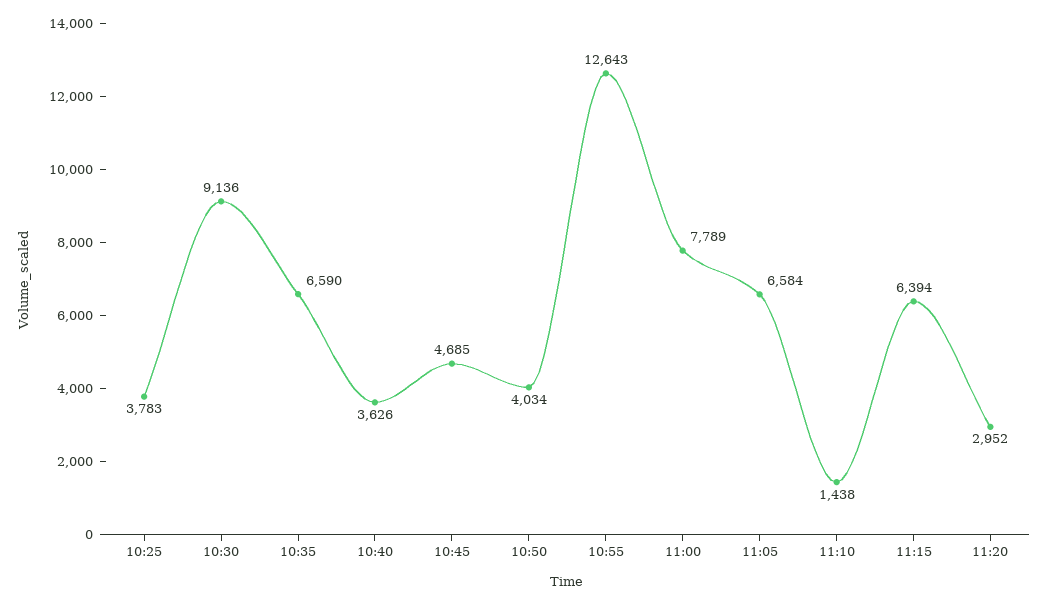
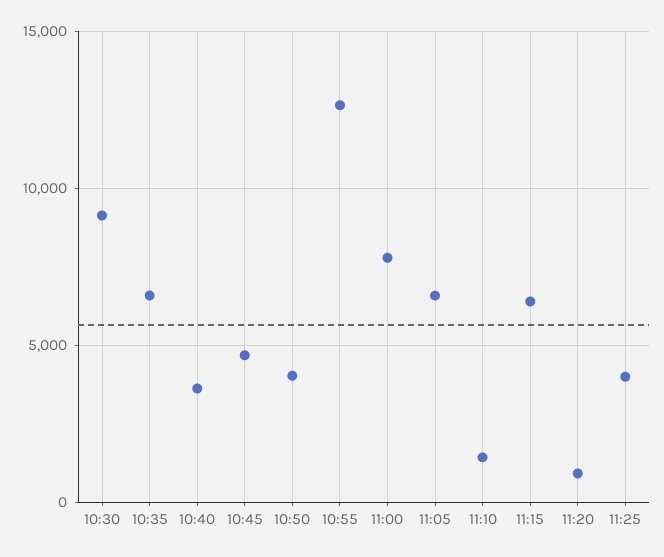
10:25: 3783 -> none
11:20: 2952 -> 1000
11:25: none -> 4000

